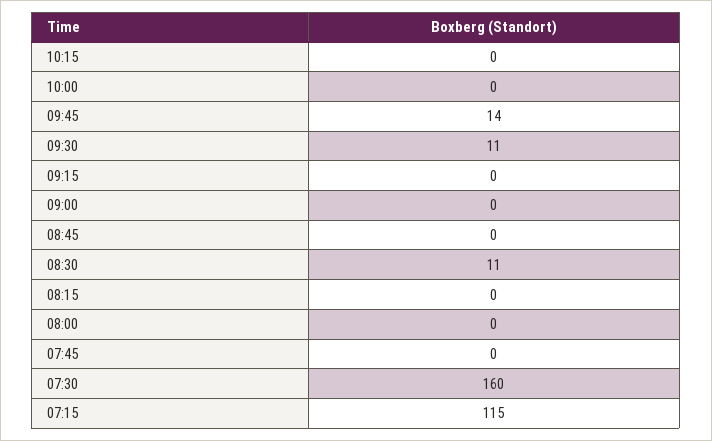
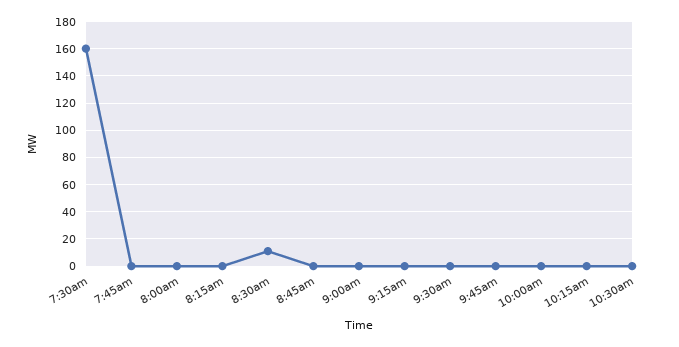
09:45: 14 -> 0
09:30: 11 -> 0
07:15: 115 -> none
10:30am: none -> 0

